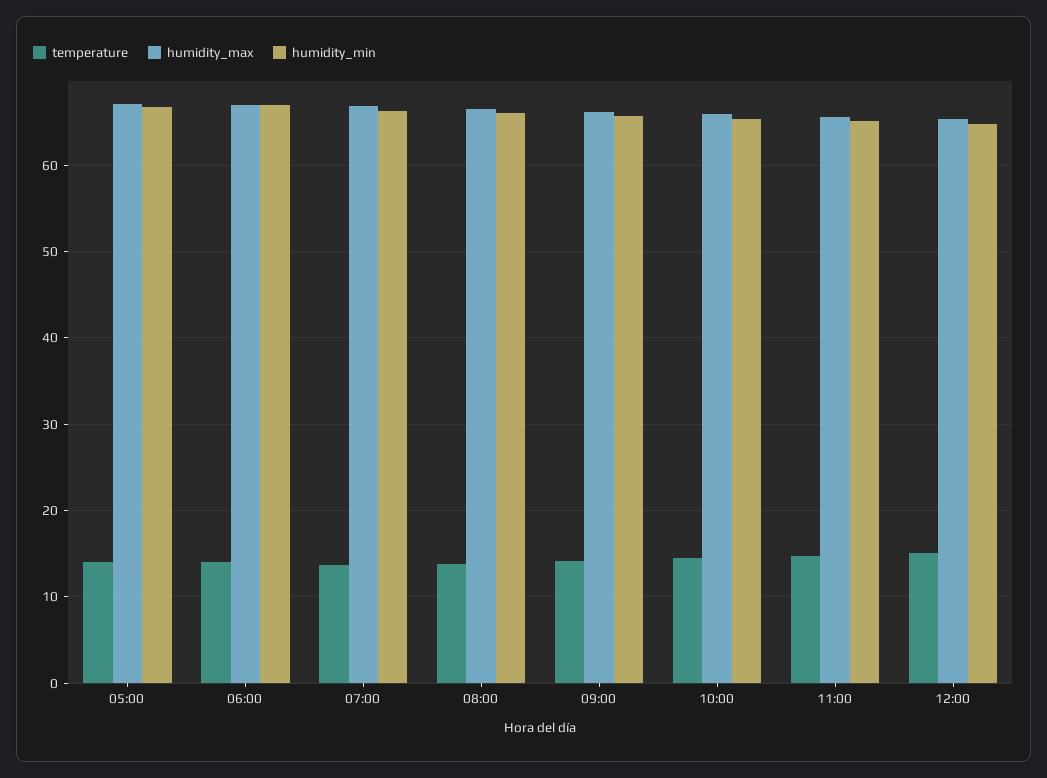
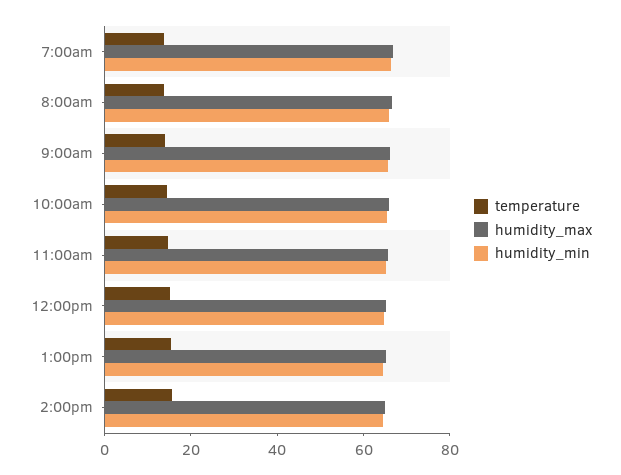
temperature, 05:00: 14 -> none
humidity_max, 05:00: 67 -> none
humidity_min, 05:00: 67 -> none
temperature, 06:00: 14 -> none
humidity_max, 06:00: 67 -> none
humidity_min, 06:00: 67 -> none
temperature, 1:00pm: none -> 15
humidity_max, 1:00pm: none -> 65
humidity_min, 1:00pm: none -> 65
temperature, 2:00pm: none -> 15
humidity_max, 2:00pm: none -> 65
humidity_min, 2:00pm: none -> 65

